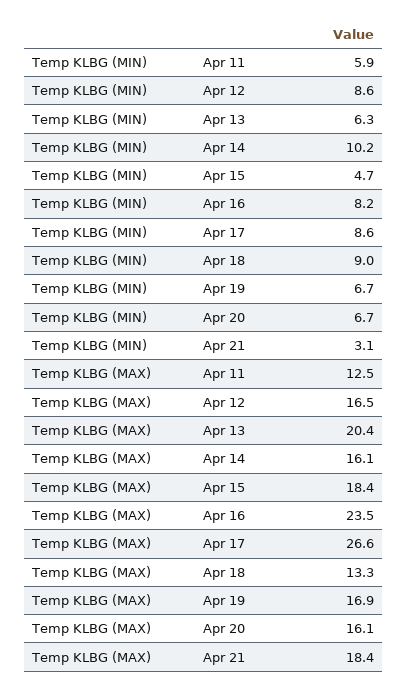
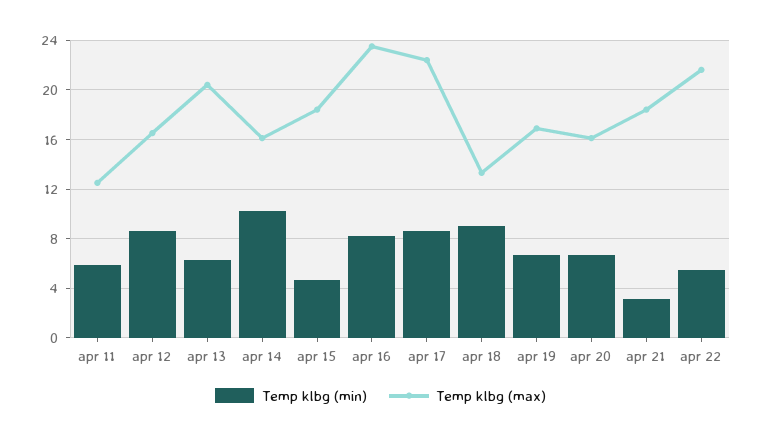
Temp KLBG (MAX), Apr 17: 26.6 -> 22.5
Temp KLBG (MIN), apr 22: none -> 5.5
Temp KLBG (MAX), apr 22: none -> 21.5

